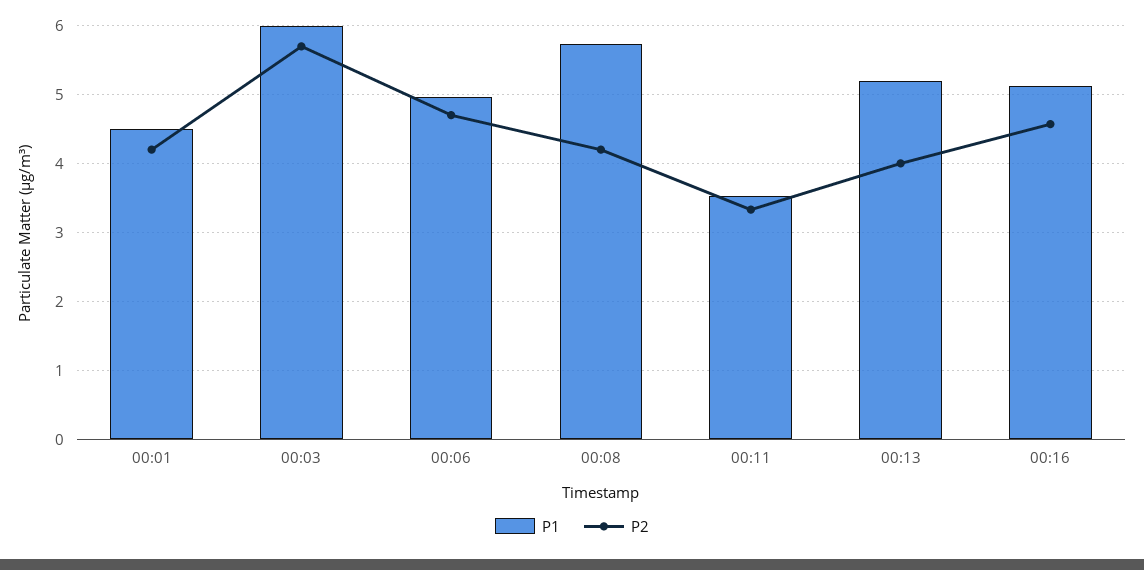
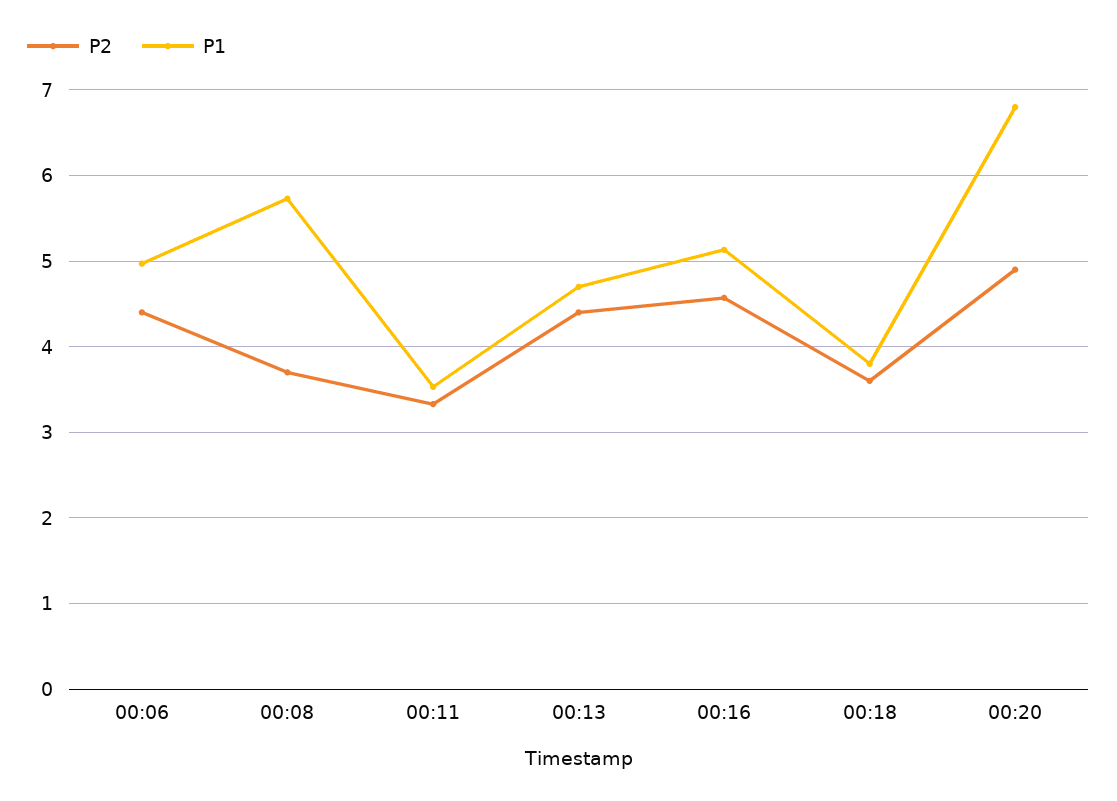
P1, 00:01: 4.5 -> none
P2, 00:01: 4.2 -> none
P1, 00:03: 6 -> none
P2, 00:03: 5.7 -> none
P2, 00:06: 4.7 -> 4.4
P2, 00:08: 4.2 -> 3.7
P1, 00:13: 5.2 -> 4.7
P2, 00:13: 4 -> 4.4
P2, 00:18: none -> 3.6
P1, 00:18: none -> 3.8
P2, 00:20: none -> 4.9
P1, 00:20: none -> 6.8

